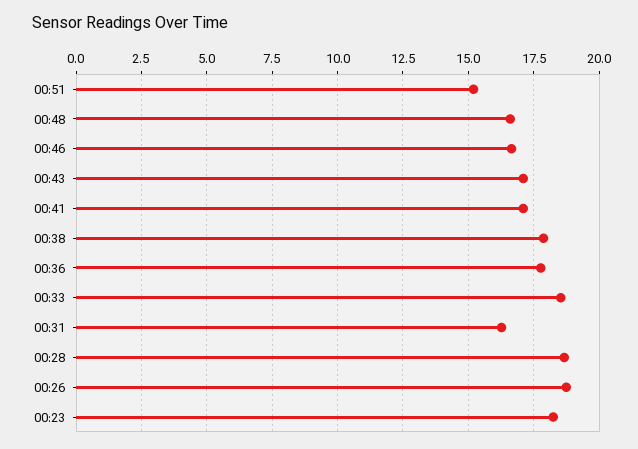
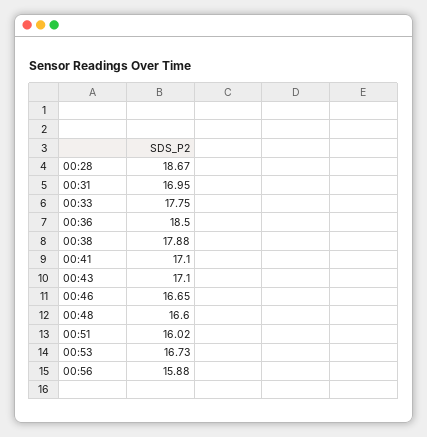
00:51: 15.25 -> 16.02
00:36: 17.75 -> 18.5
00:33: 18.5 -> 17.75
00:31: 16.25 -> 16.95
00:26: 18.75 -> none
00:23: 18.25 -> none
00:53: none -> 16.73
00:56: none -> 15.88

